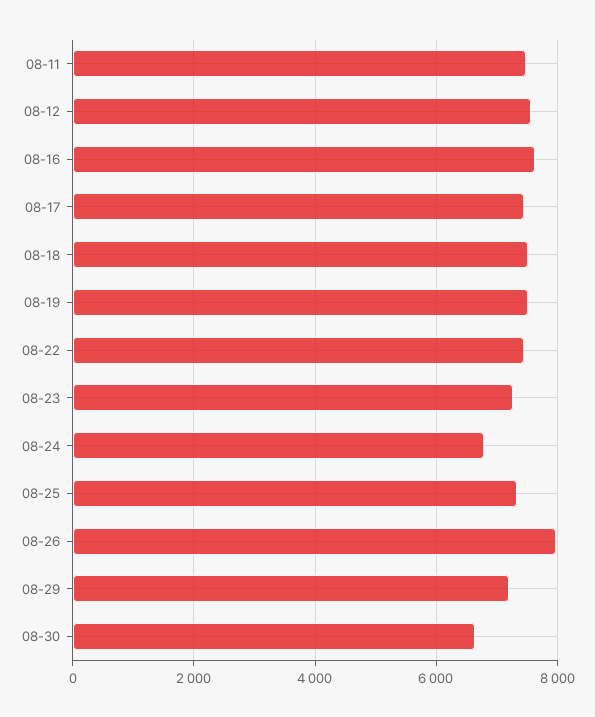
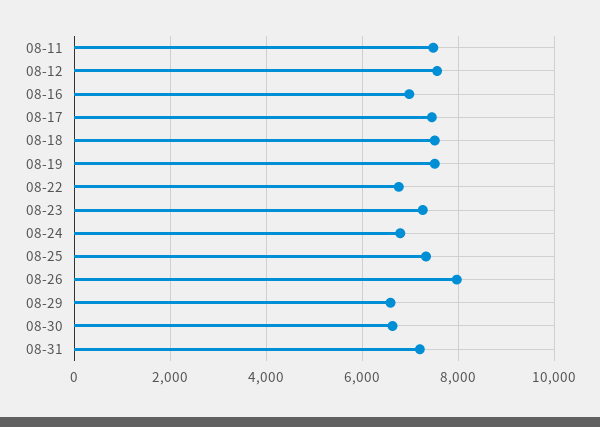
08-16: 7600 -> 7000
08-22: 7400 -> 6800
08-29: 7200 -> 6600
08-31: none -> 7200

